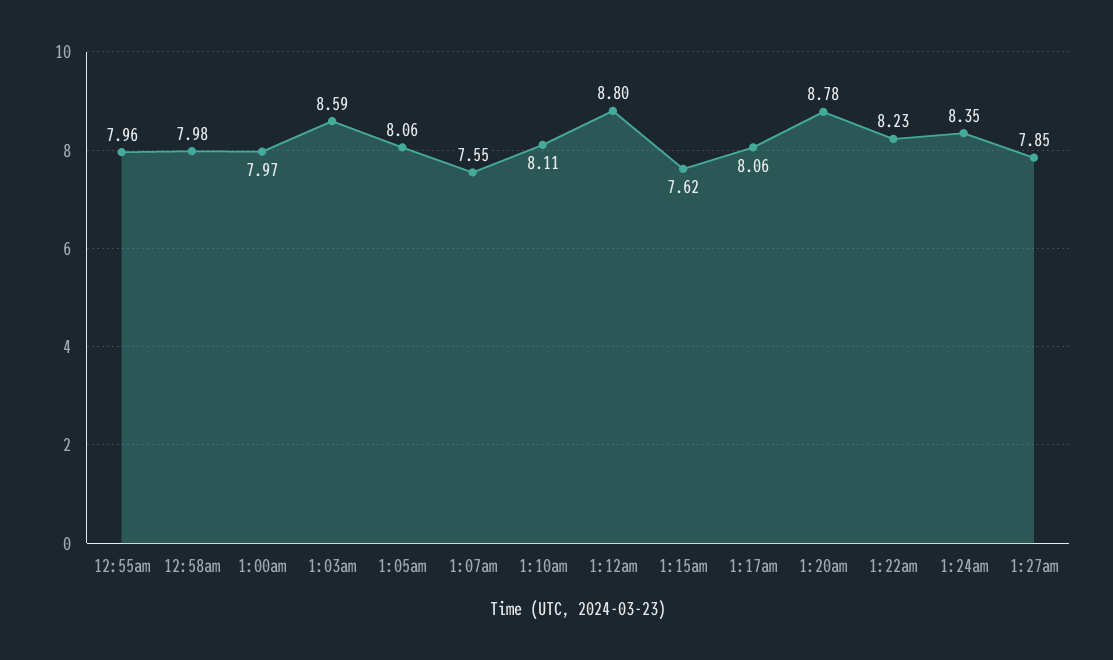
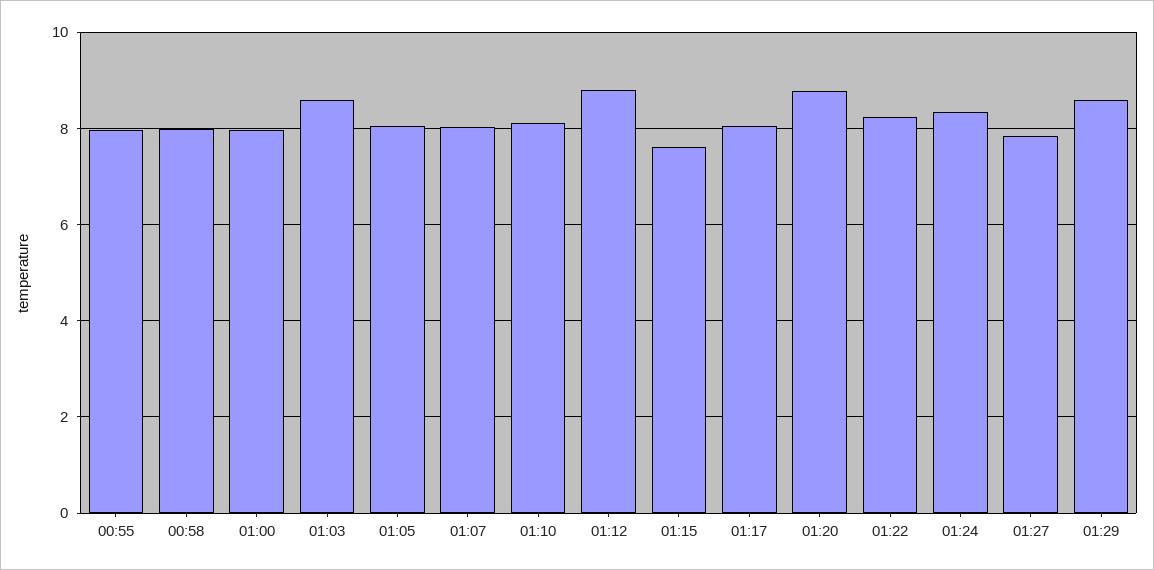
1:07am: 7.55 -> 8
01:29: none -> 8.6

